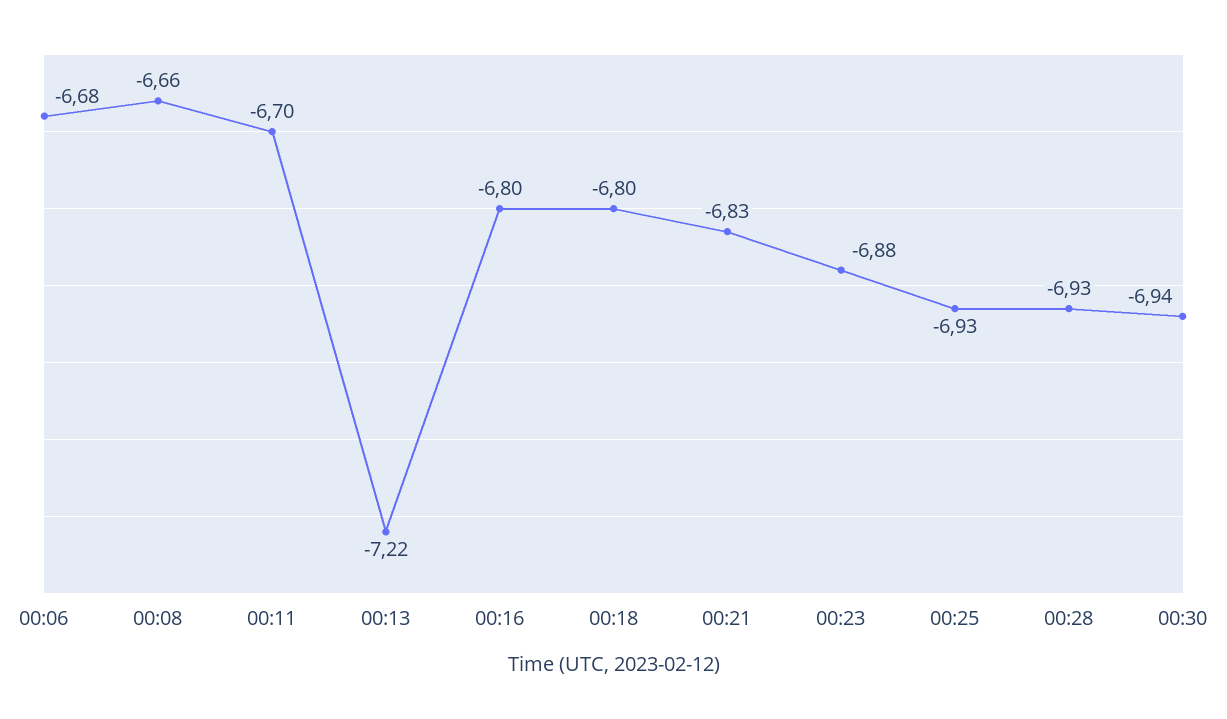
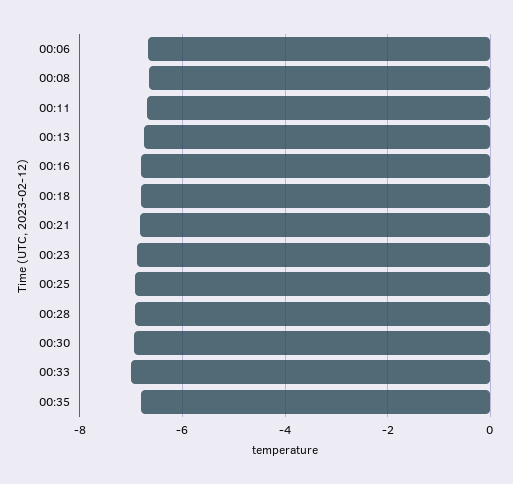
00:13: -7.22 -> -6.8
00:33: none -> -7
00:35: none -> -6.8

